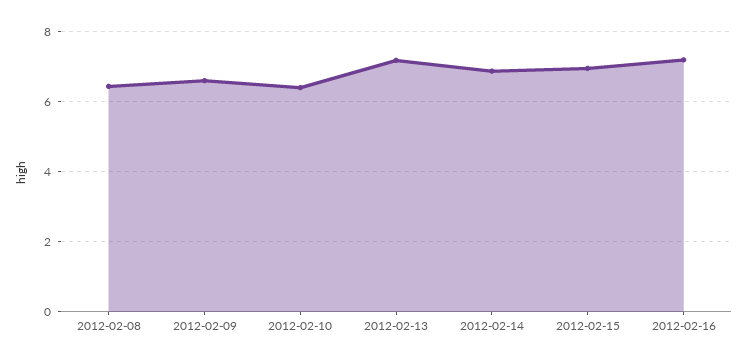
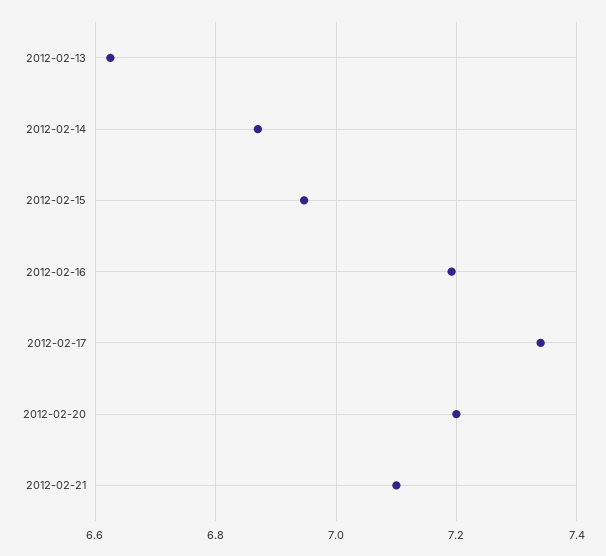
2012-02-08: 6.4 -> none
2012-02-09: 6.6 -> none
2012-02-10: 6.4 -> none
2012-02-13: 7.2 -> 6.62
2012-02-17: none -> 7.34
2012-02-20: none -> 7.2
2012-02-21: none -> 7.1

